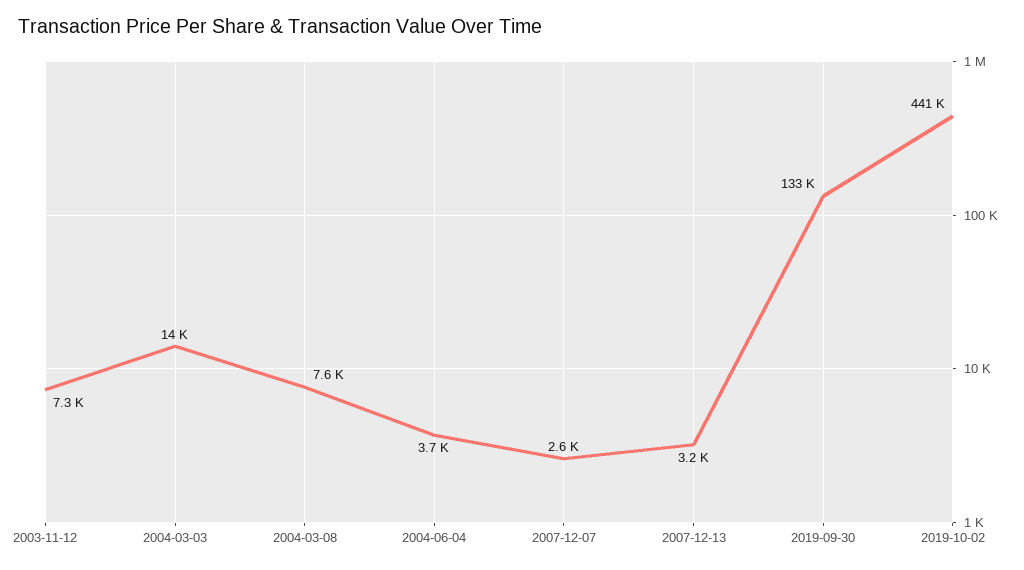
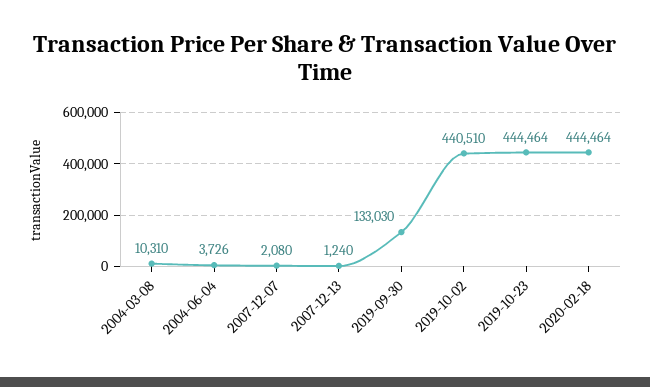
2003-11-12: 7300 -> none
2004-03-03: 14000 -> none
2004-03-08: 7600 -> 10310
2007-12-07: 2600 -> 2080
2007-12-13: 3200 -> 1240
2019-10-23: none -> 444464
2020-02-18: none -> 444464

